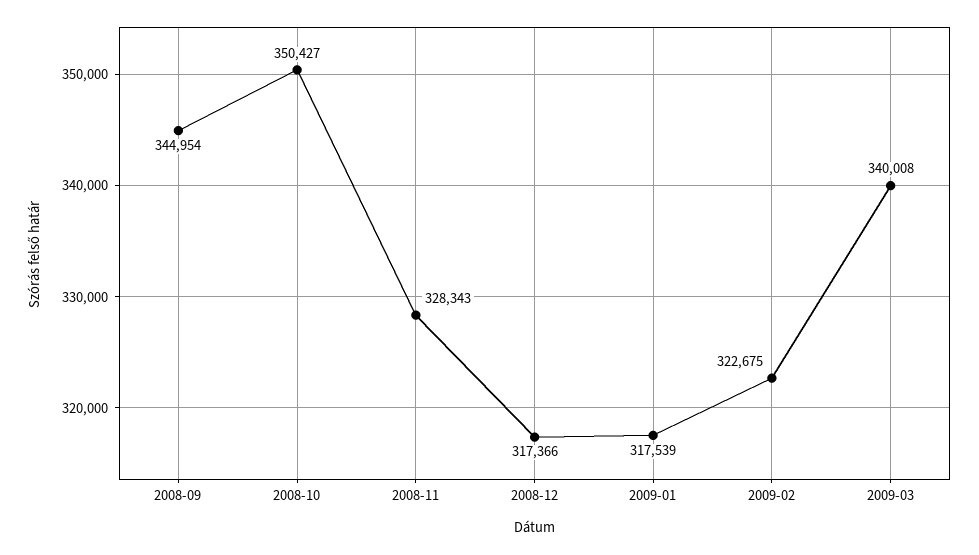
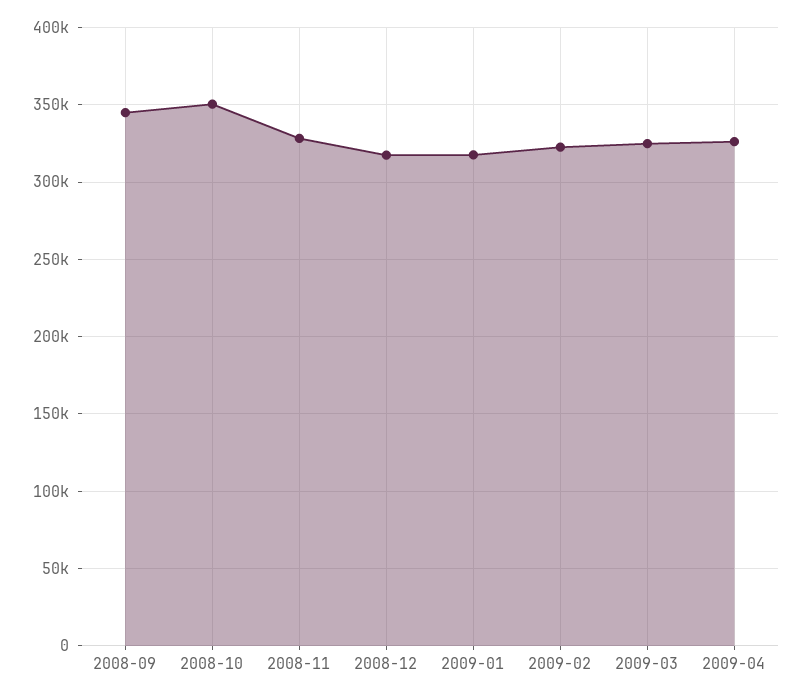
2009-03: 340008 -> 325000
2009-04: none -> 325000

